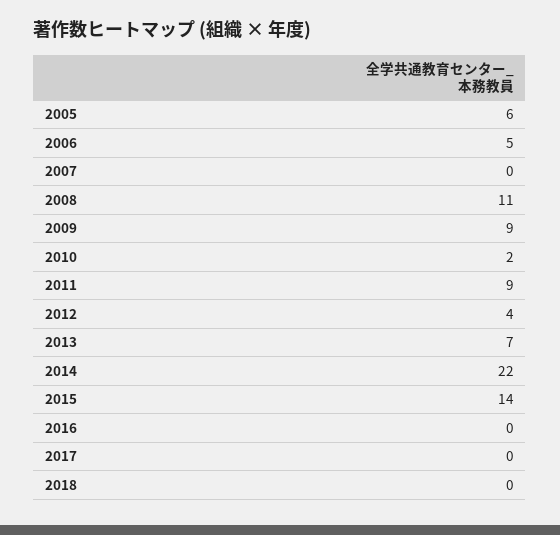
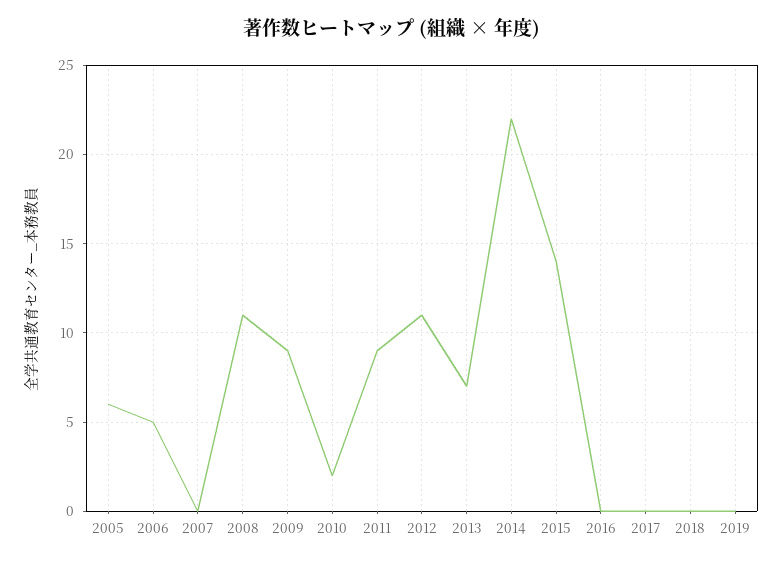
2012: 4 -> 11
2019: none -> 0

